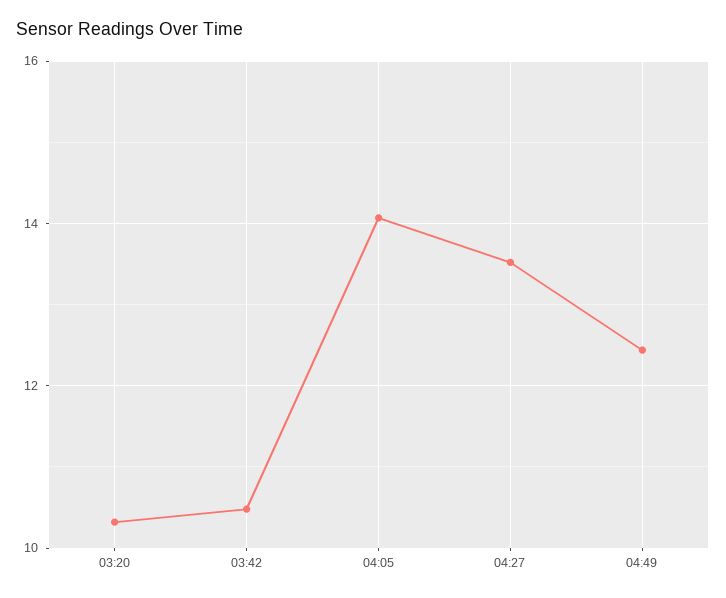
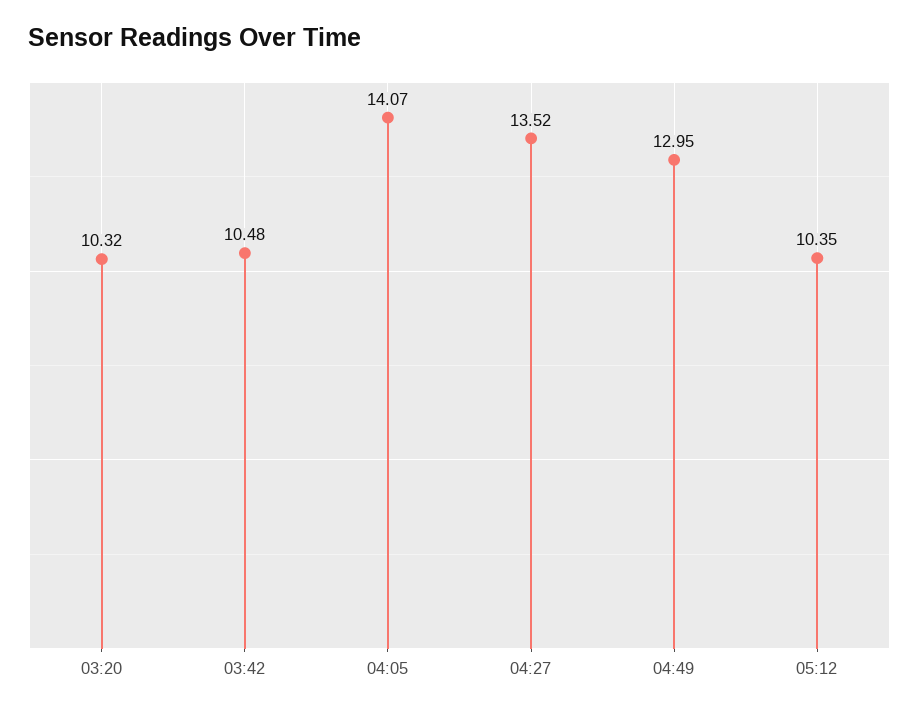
04:49: 12.4 -> 12.95
05:12: none -> 10.35

